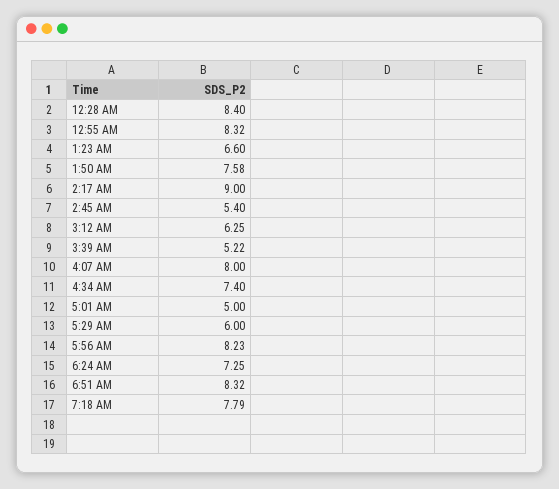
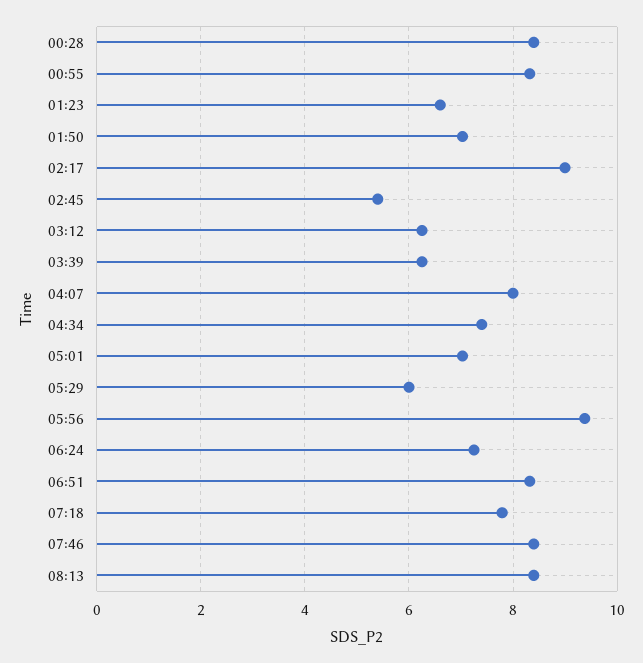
1:50 AM: 7.58 -> 7
3:39 AM: 5.22 -> 6.2
5:01 AM: 5 -> 7
5:56 AM: 8.23 -> 9.4
07:46: none -> 8.4
08:13: none -> 8.4

